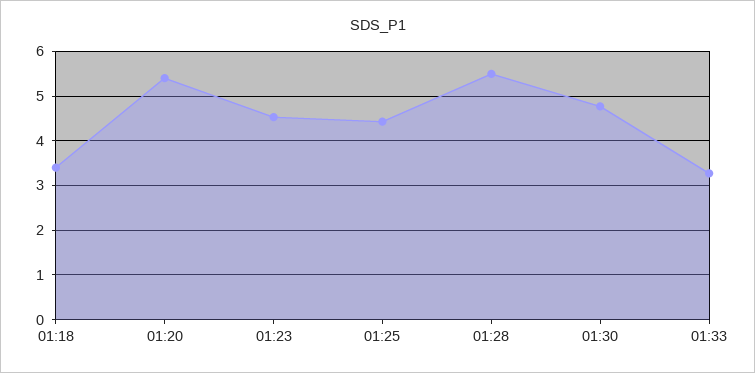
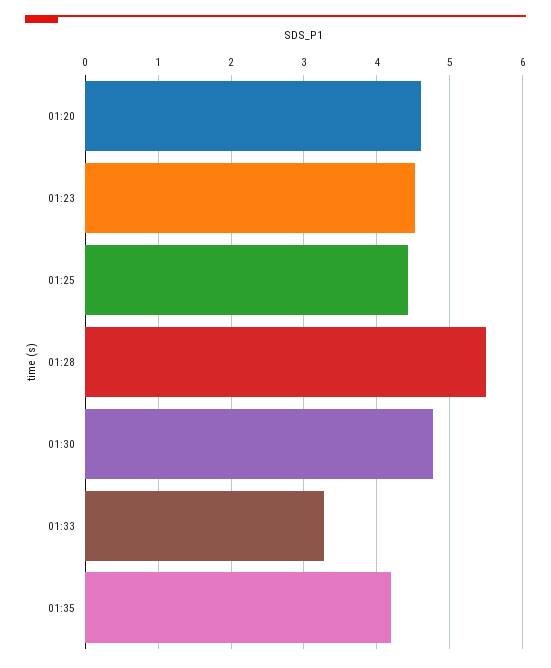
01:18: 3.4 -> none
01:20: 5.4 -> 4.6
01:35: none -> 4.2

